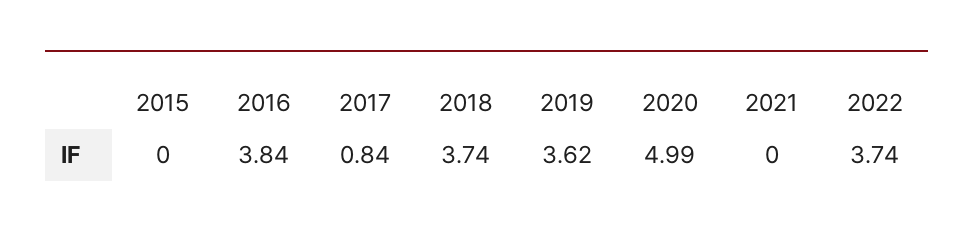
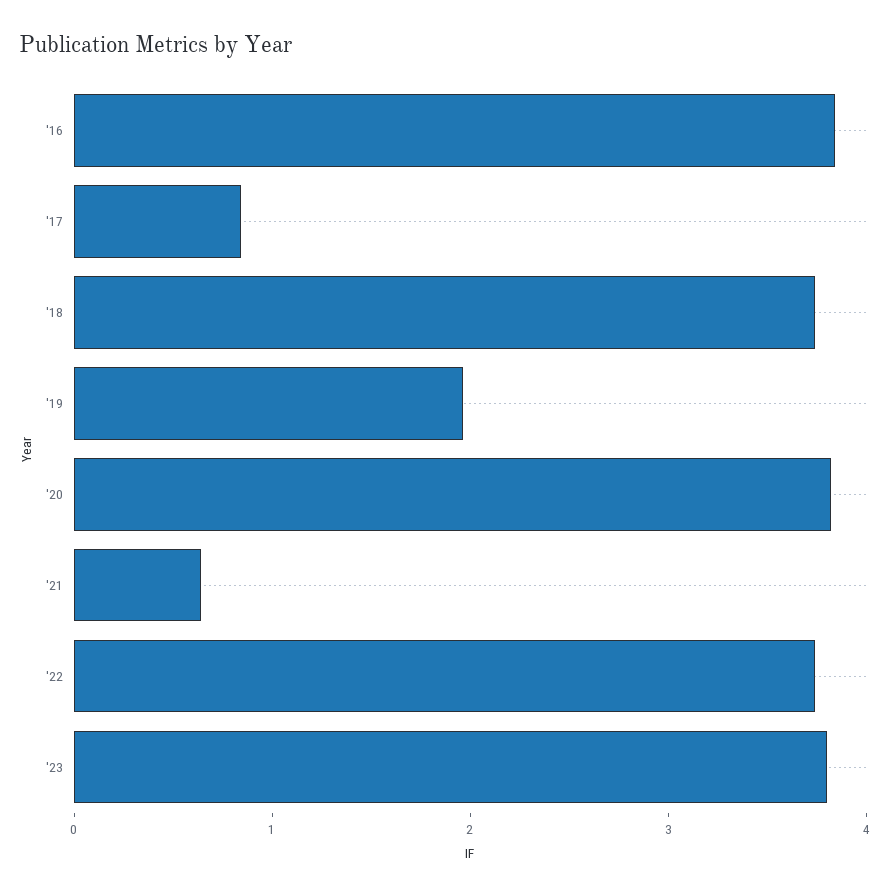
2015: 0 -> none
2019: 3.62 -> 2
2020: 4.99 -> 3.8
2021: 0 -> 0.6
'23: none -> 3.8

